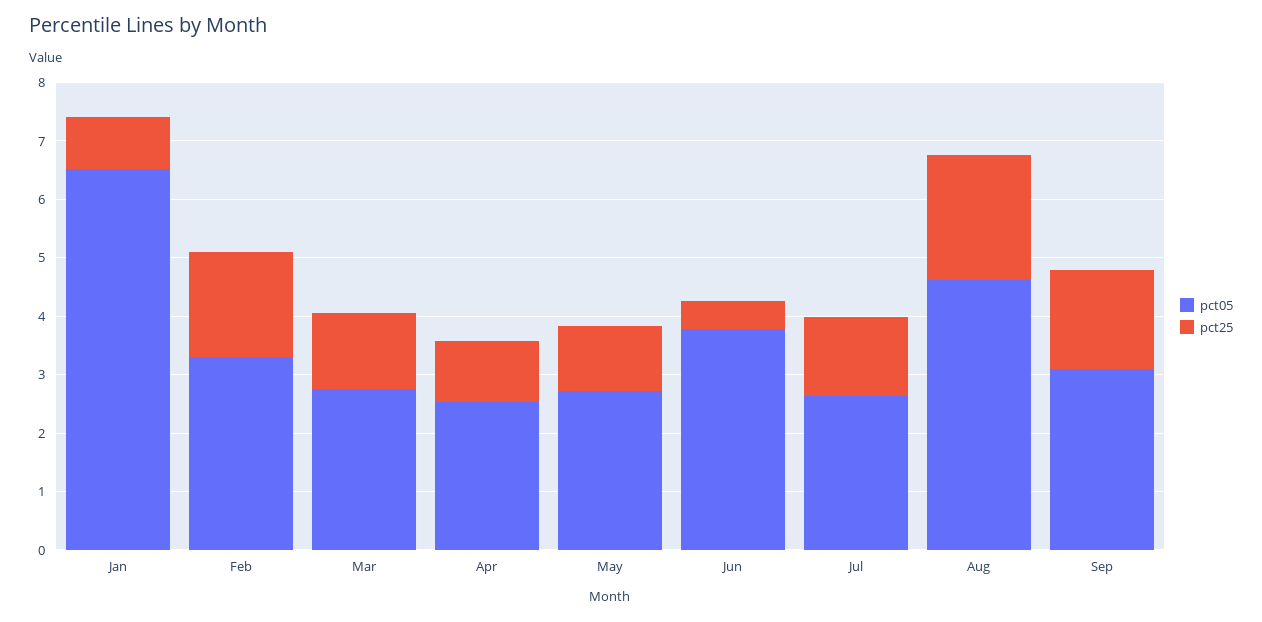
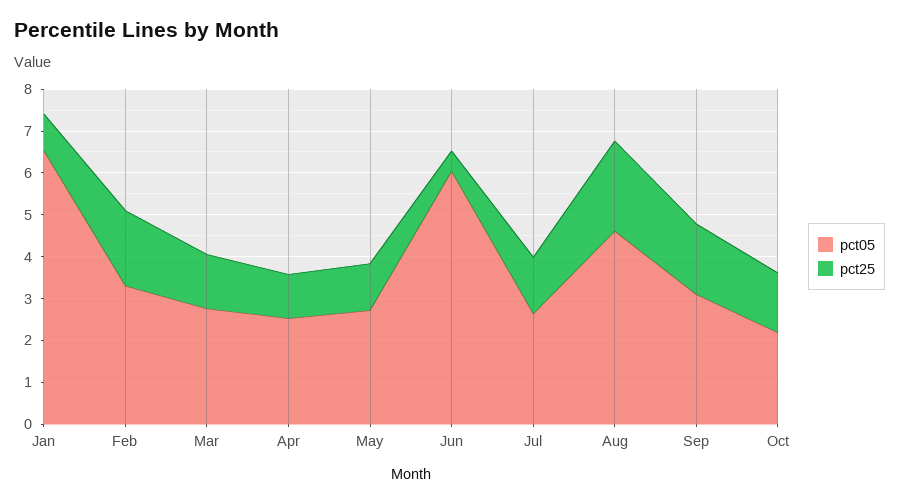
pct05, Jun: 3.8 -> 6
pct05, Oct: none -> 2.2
pct25, Oct: none -> 1.4

